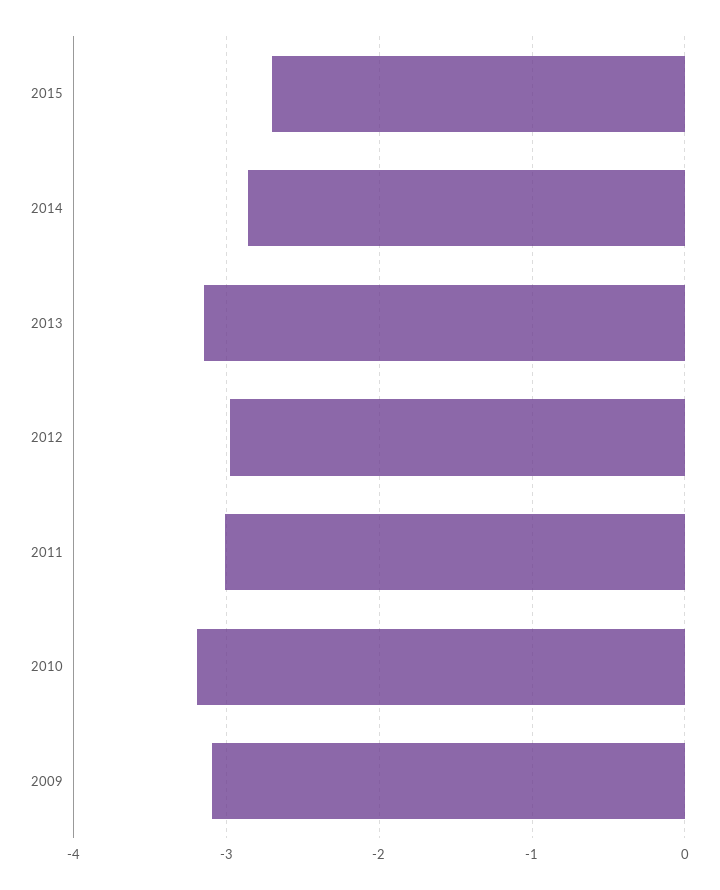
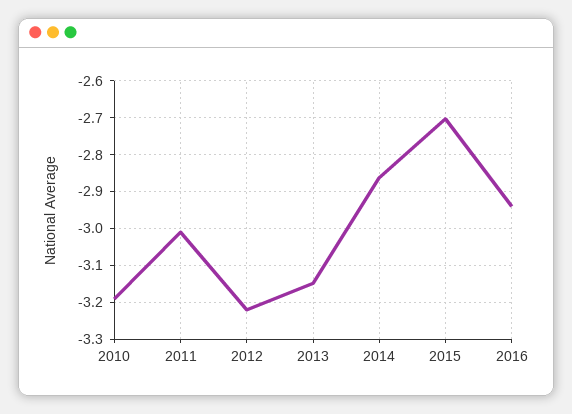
2012: -3 -> -3.22
2009: -3.1 -> none
2016: none -> -2.94

